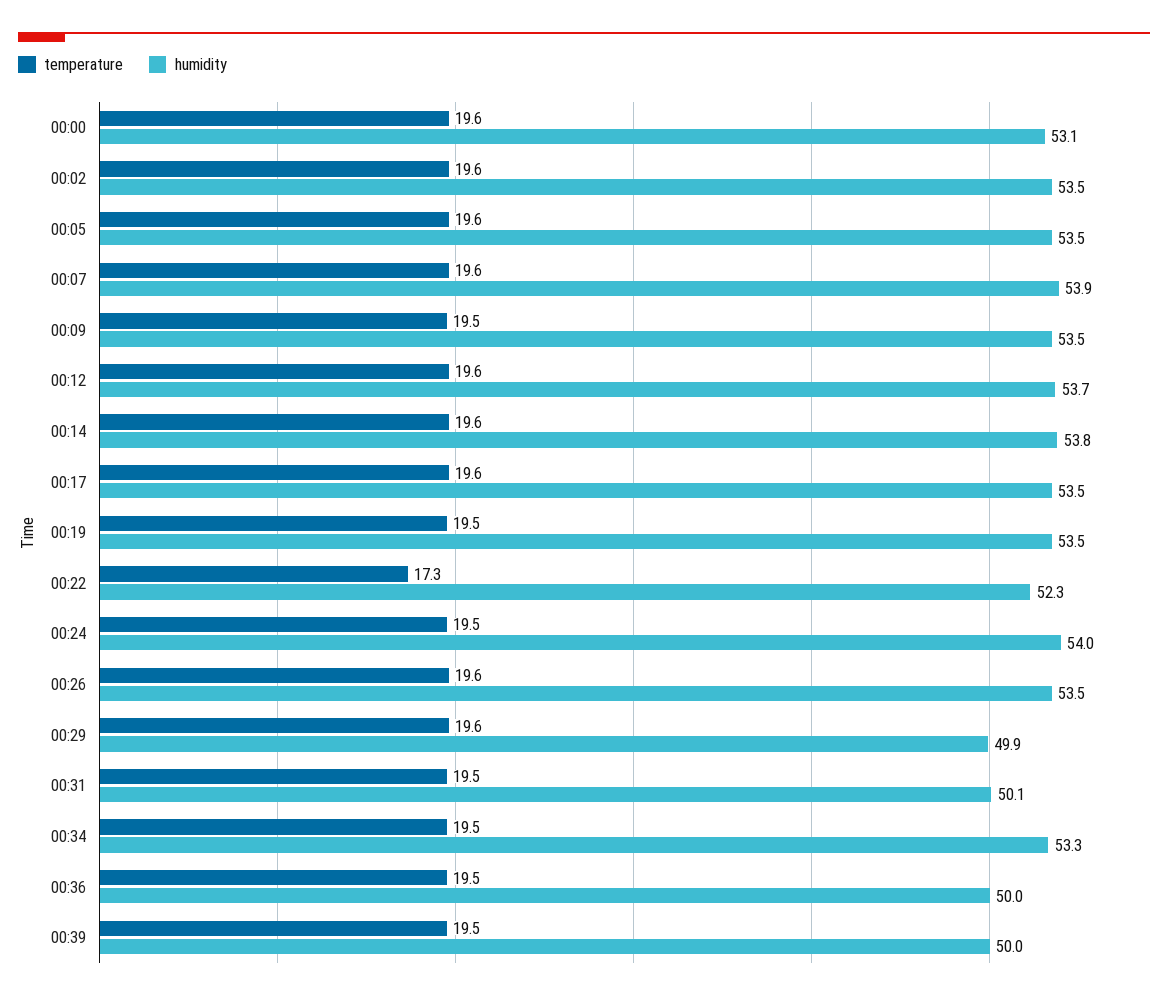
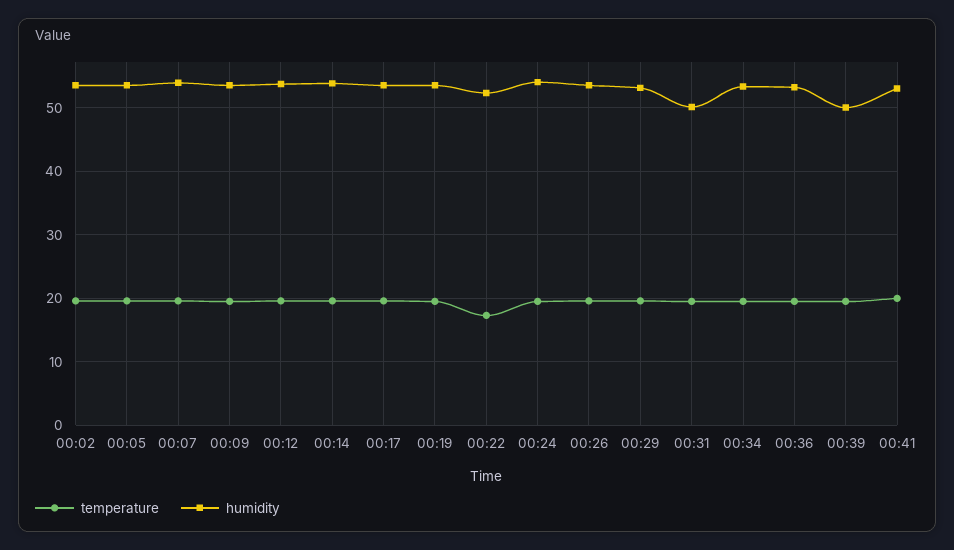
temperature, 00:00: 19.6 -> none
humidity, 00:00: 53.1 -> none
humidity, 00:29: 49.9 -> 53
humidity, 00:36: 50 -> 53
temperature, 00:41: none -> 20
humidity, 00:41: none -> 53

